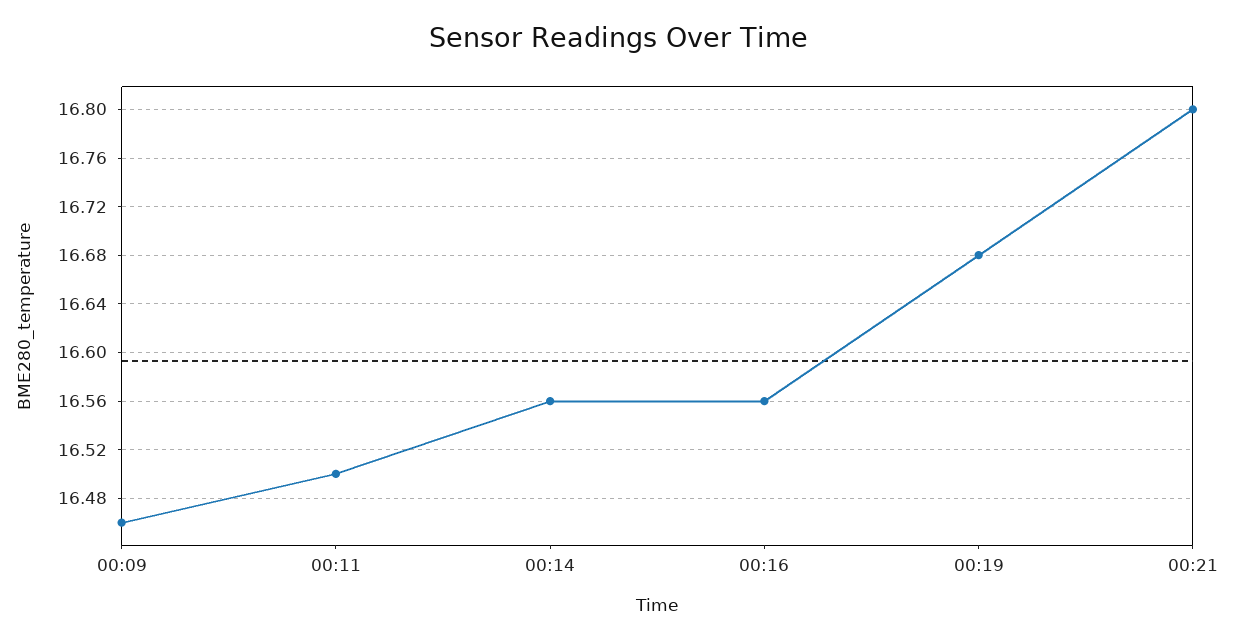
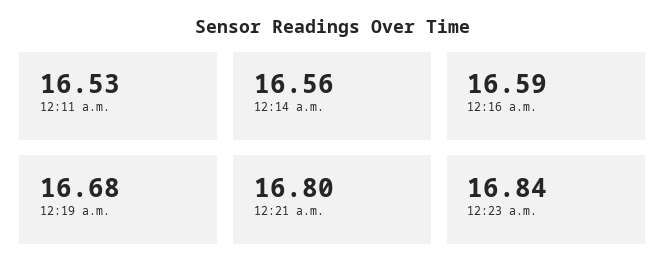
00:09: 16.46 -> none
00:11: 16.5 -> 16.53
00:16: 16.56 -> 16.59
12:23 a.m.: none -> 16.84

